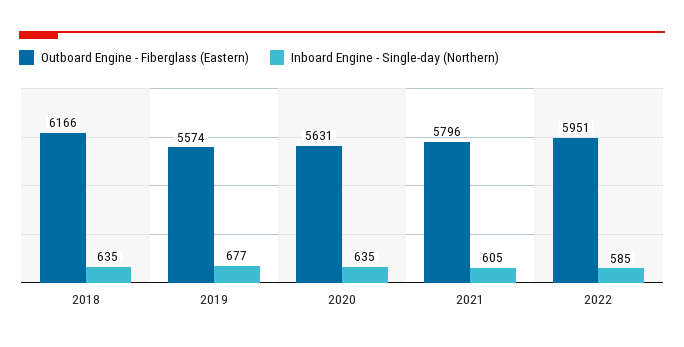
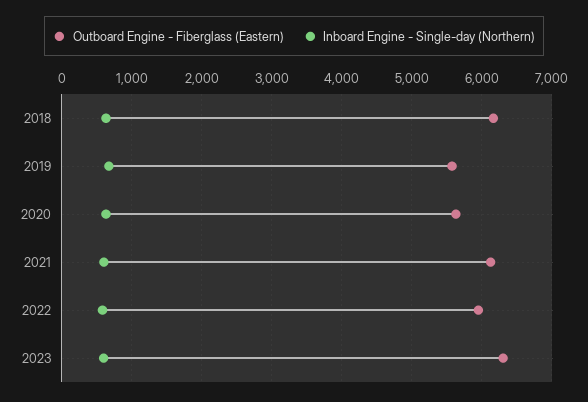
Outboard Engine - Fiberglass (Eastern), 2021: 5796 -> 6100
Outboard Engine - Fiberglass (Eastern), 2023: none -> 6300
Inboard Engine - Single-day (Northern), 2023: none -> 600

